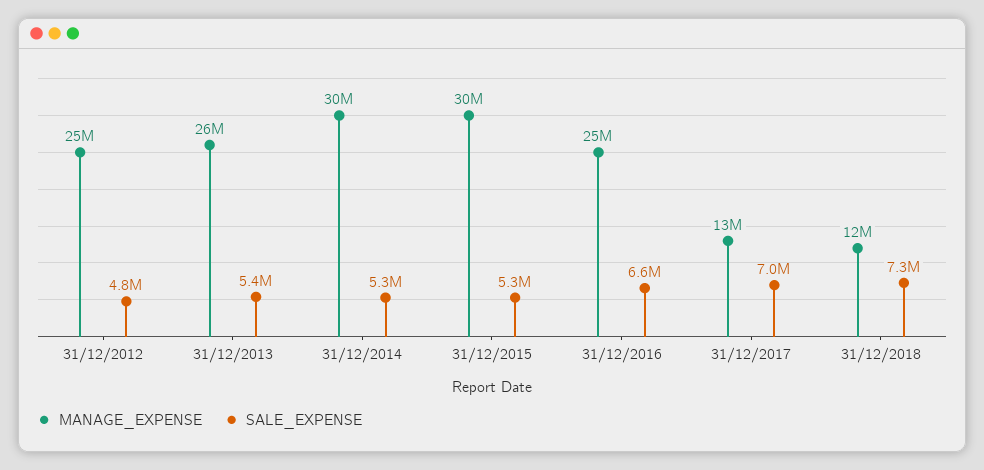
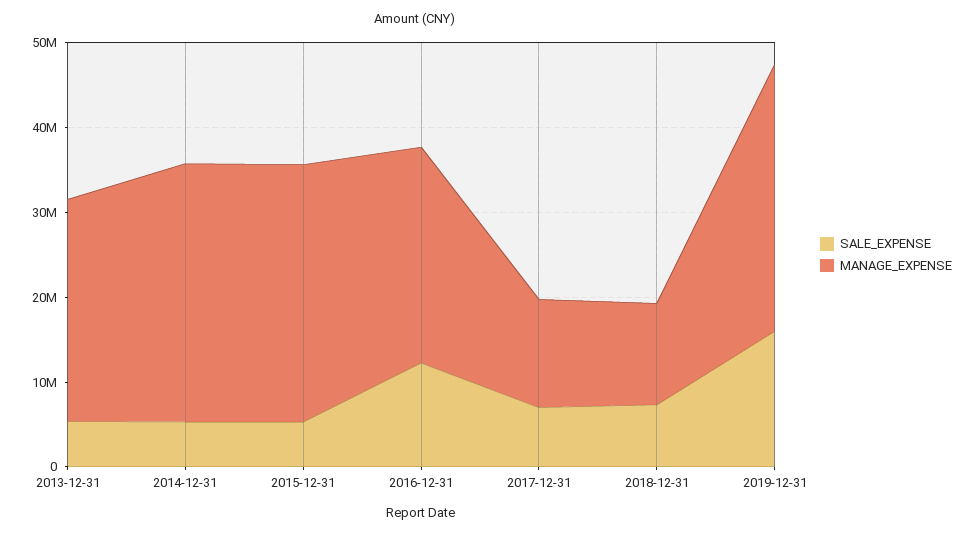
MANAGE_EXPENSE, 31/12/2012: 25000000 -> none
SALE_EXPENSE, 31/12/2012: 4800000 -> none
SALE_EXPENSE, 31/12/2016: 6600000 -> 12000000
SALE_EXPENSE, 2019-12-31: none -> 16000000
MANAGE_EXPENSE, 2019-12-31: none -> 32000000

